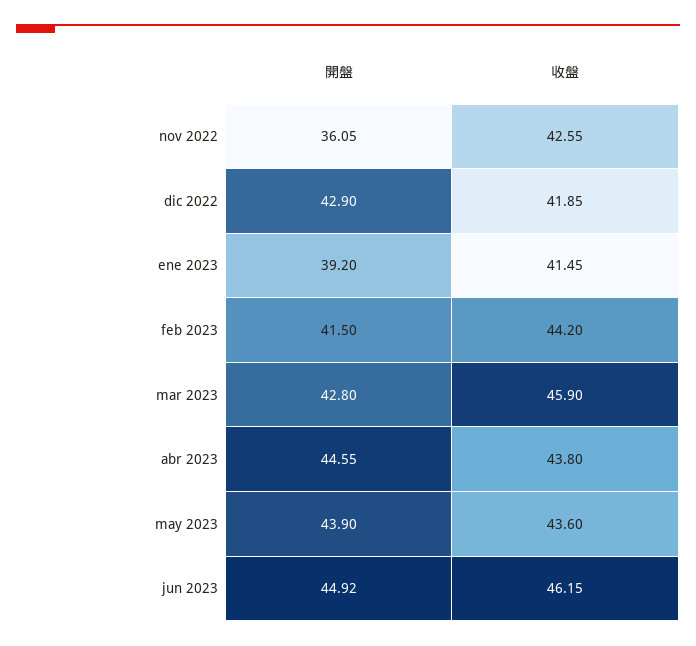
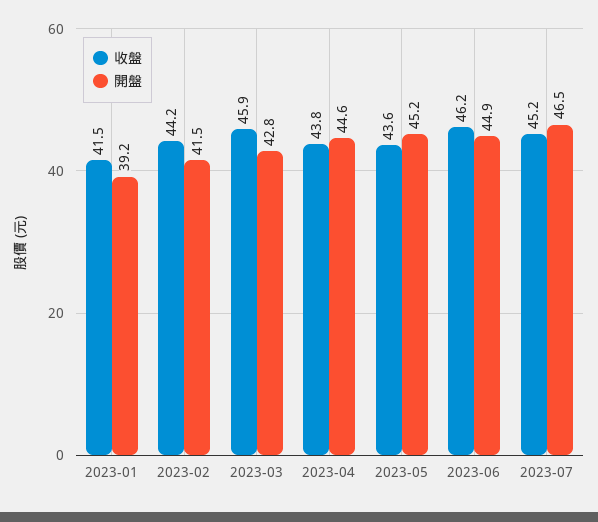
開盤, nov 2022: 36.05 -> none
收盤, nov 2022: 42.55 -> none
開盤, dic 2022: 42.9 -> none
收盤, dic 2022: 41.85 -> none
開盤, may 2023: 43.9 -> 45.2
收盤, 2023-07: none -> 45.2
開盤, 2023-07: none -> 46.5

